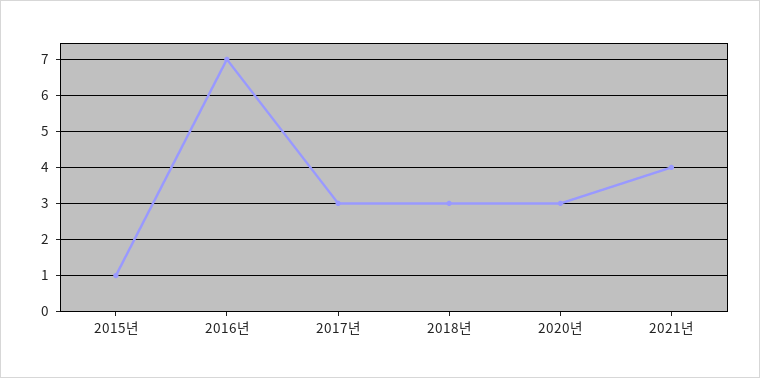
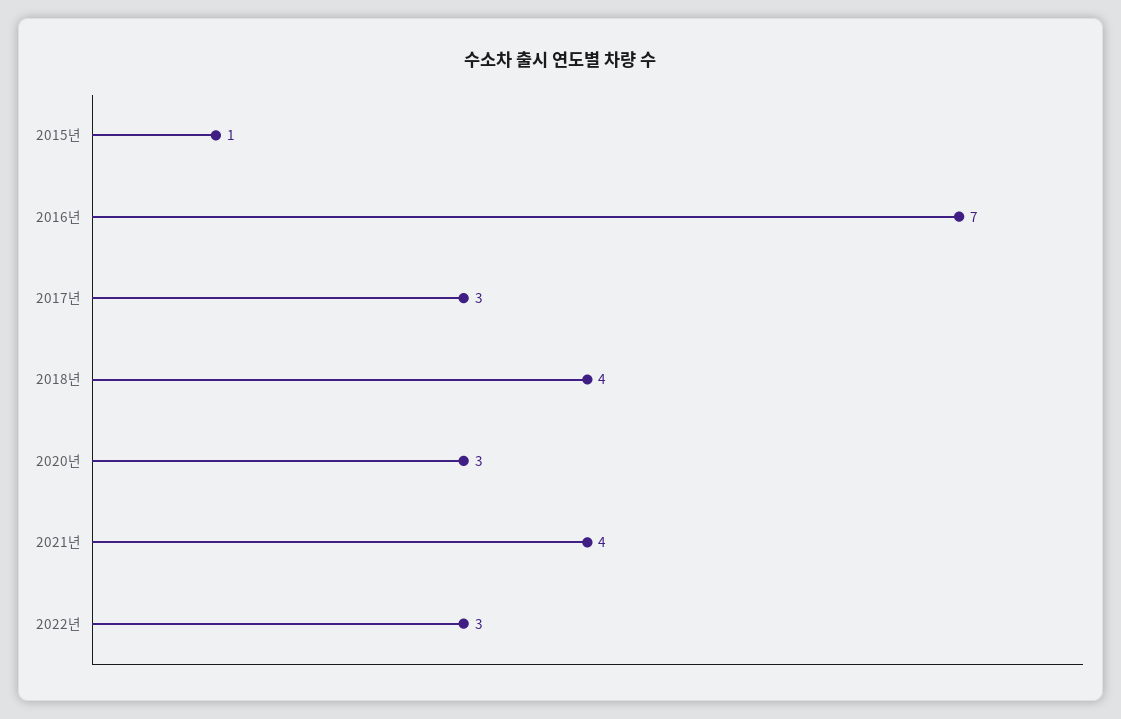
2018년: 3 -> 4
2022년: none -> 3

